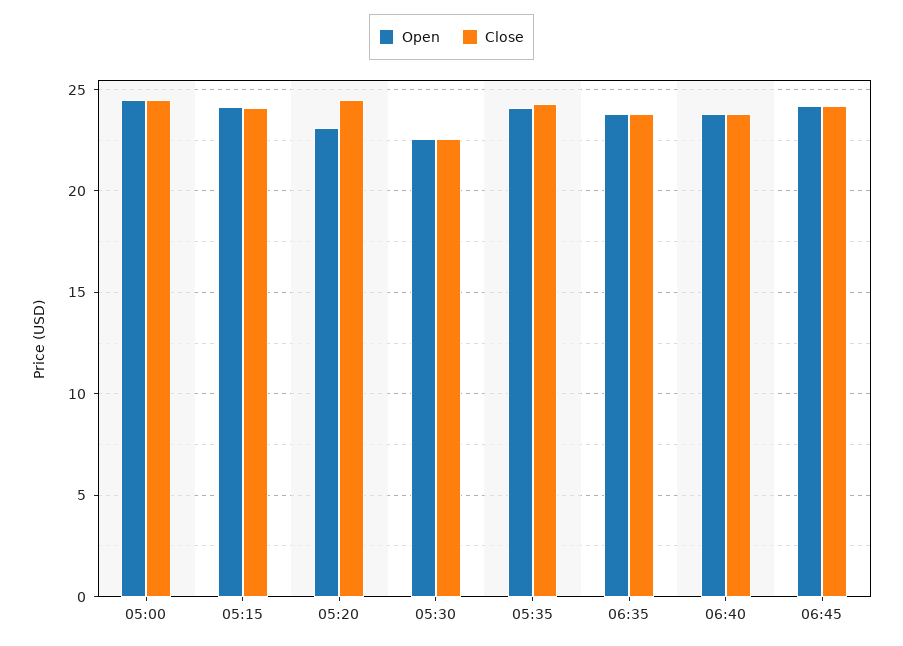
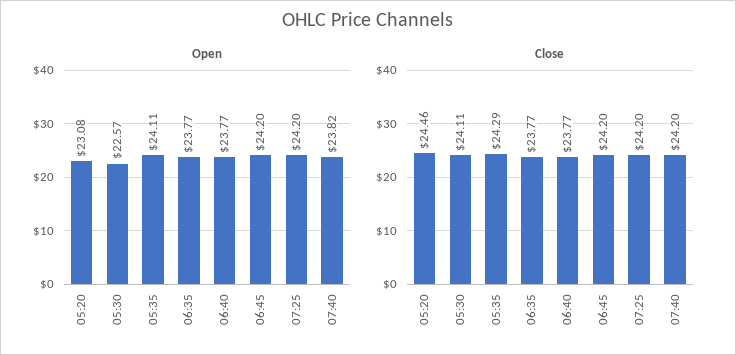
Open, 05:00: 24.5 -> none
Close, 05:00: 24.5 -> none
Open, 05:15: 24 -> none
Close, 05:15: 24 -> none
Close, 05:30: 22.5 -> 24.11
Open, 07:25: none -> 24.2
Open, 07:40: none -> 23.82
Close, 07:25: none -> 24.2
Close, 07:40: none -> 24.2

